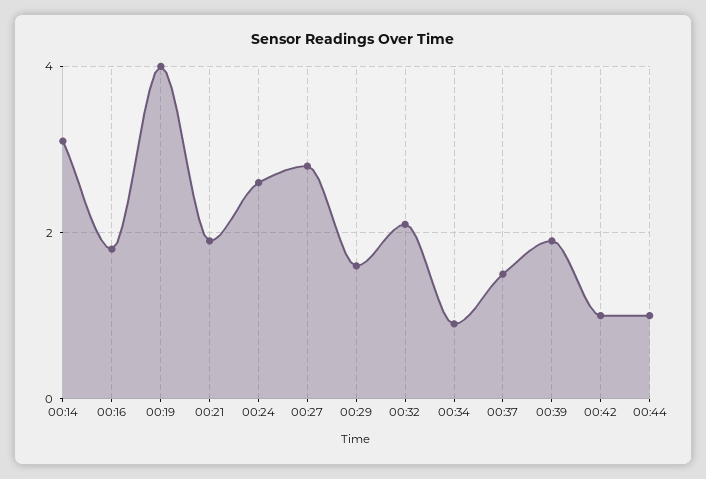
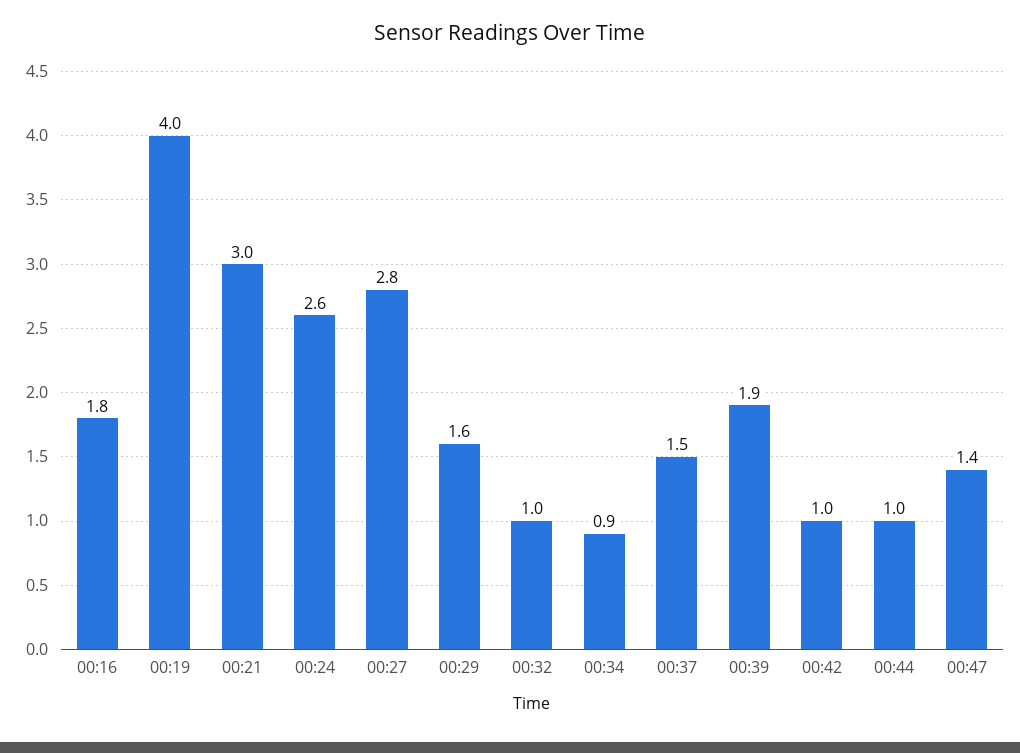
00:14: 3 -> none
00:21: 2 -> 3
00:32: 2 -> 1
00:47: none -> 1.4

